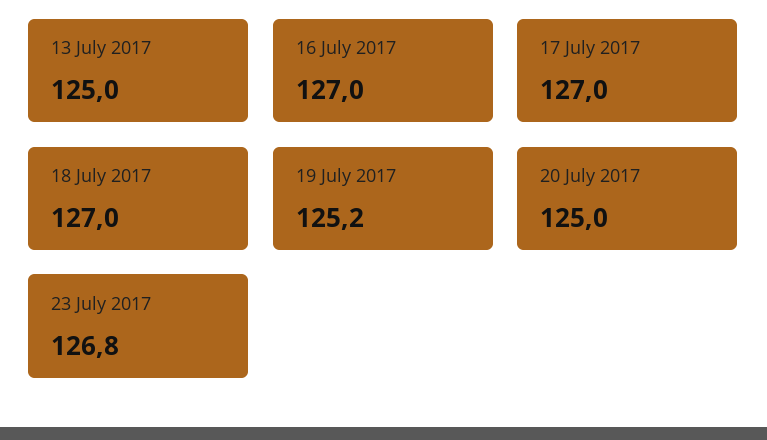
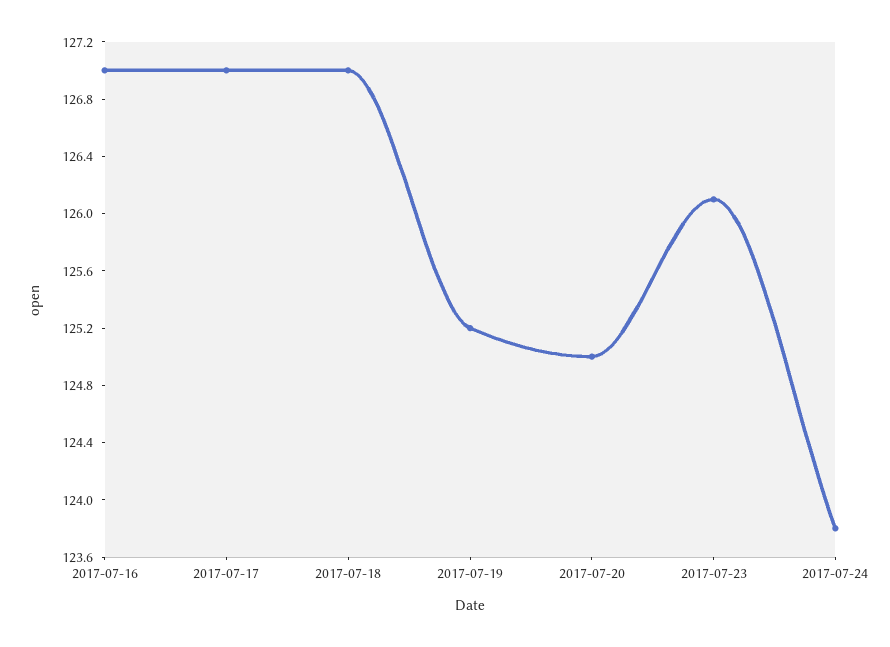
13 July 2017: 125 -> none
23 July 2017: 126.8 -> 126.1
2017-07-24: none -> 123.8

